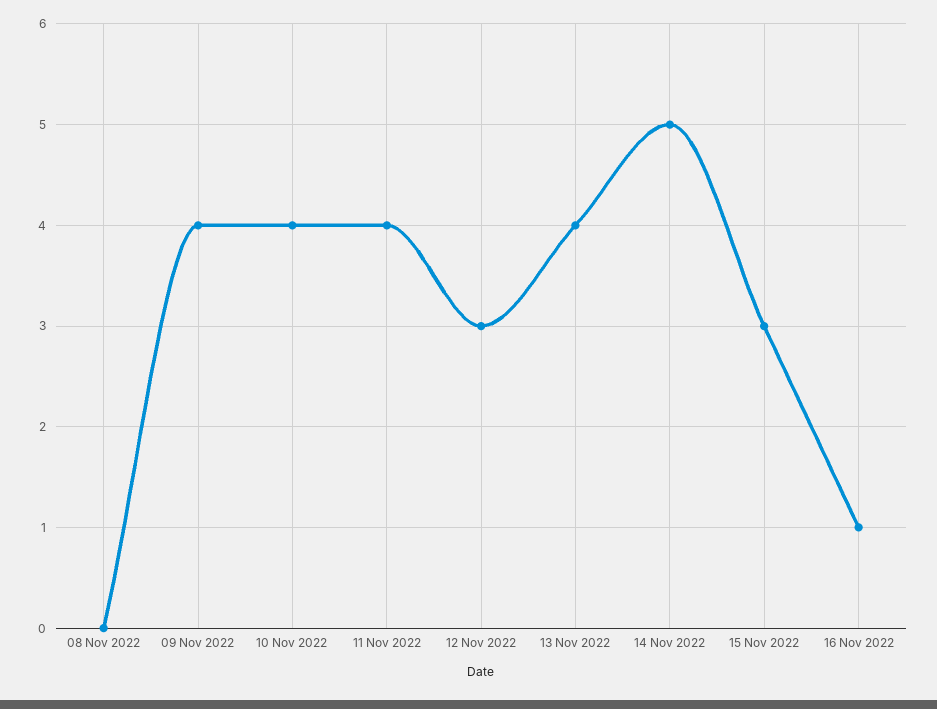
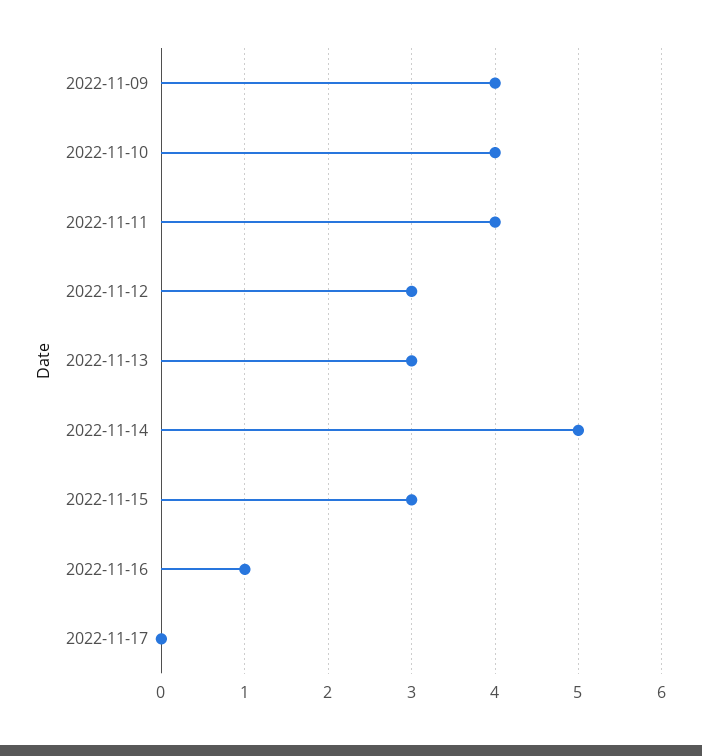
08 Nov 2022: 0 -> none
13 Nov 2022: 4 -> 3
2022-11-17: none -> 0

